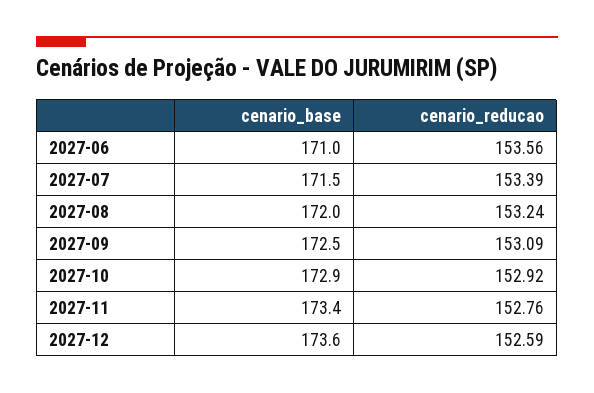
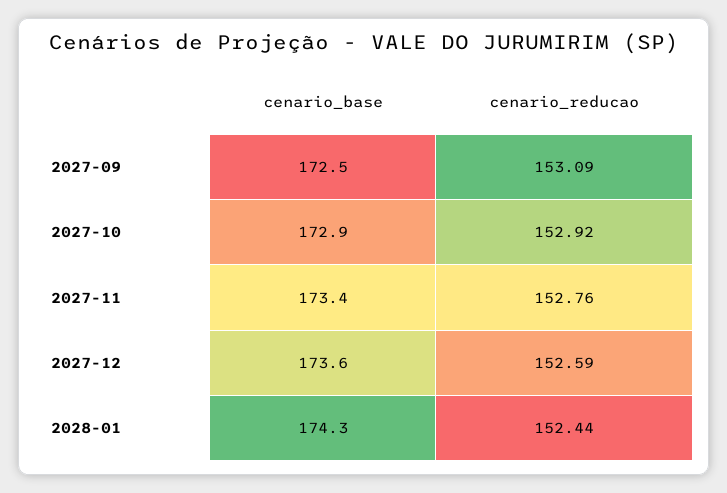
cenario_base, 2027-06: 171 -> none
cenario_reducao, 2027-06: 153.56 -> none
cenario_base, 2027-07: 171.5 -> none
cenario_reducao, 2027-07: 153.39 -> none
cenario_base, 2027-08: 172 -> none
cenario_reducao, 2027-08: 153.24 -> none
cenario_base, 2028-01: none -> 174.3
cenario_reducao, 2028-01: none -> 152.44

